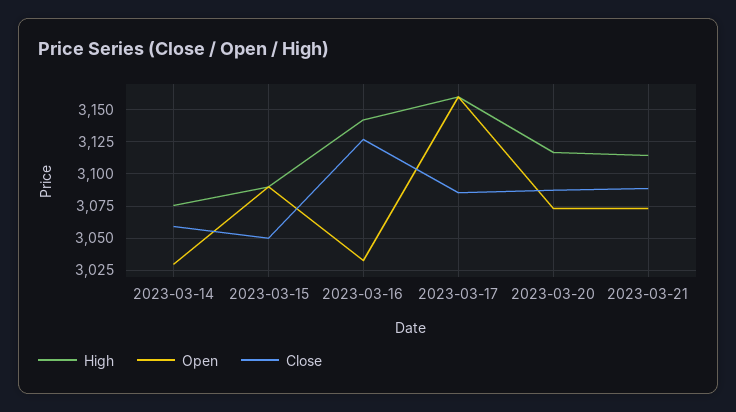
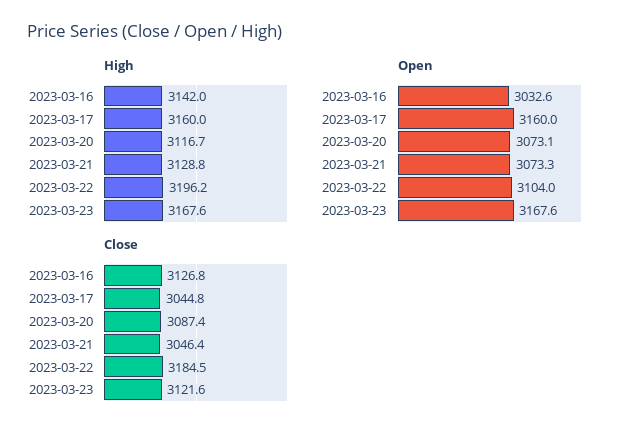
High, 2023-03-14: 3075 -> none
Open, 2023-03-14: 3030 -> none
Close, 2023-03-14: 3060 -> none
High, 2023-03-15: 3090 -> none
Open, 2023-03-15: 3090 -> none
Close, 2023-03-15: 3050 -> none
Close, 2023-03-17: 3085 -> 3044.8
High, 2023-03-21: 3115 -> 3128.8
Close, 2023-03-21: 3090 -> 3046.4
High, 2023-03-22: none -> 3196.2
High, 2023-03-23: none -> 3167.6
Open, 2023-03-22: none -> 3104
Open, 2023-03-23: none -> 3167.6
Close, 2023-03-22: none -> 3184.5
Close, 2023-03-23: none -> 3121.6

